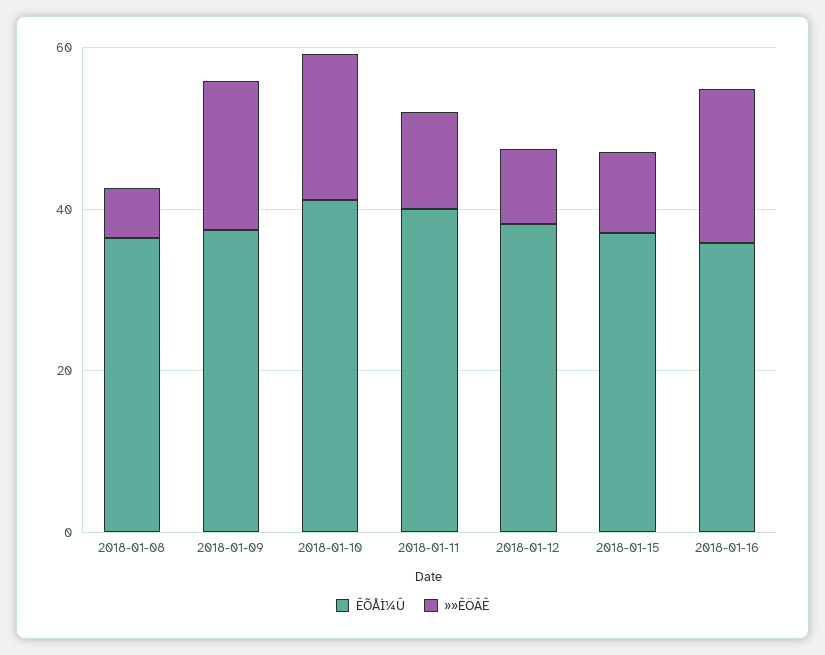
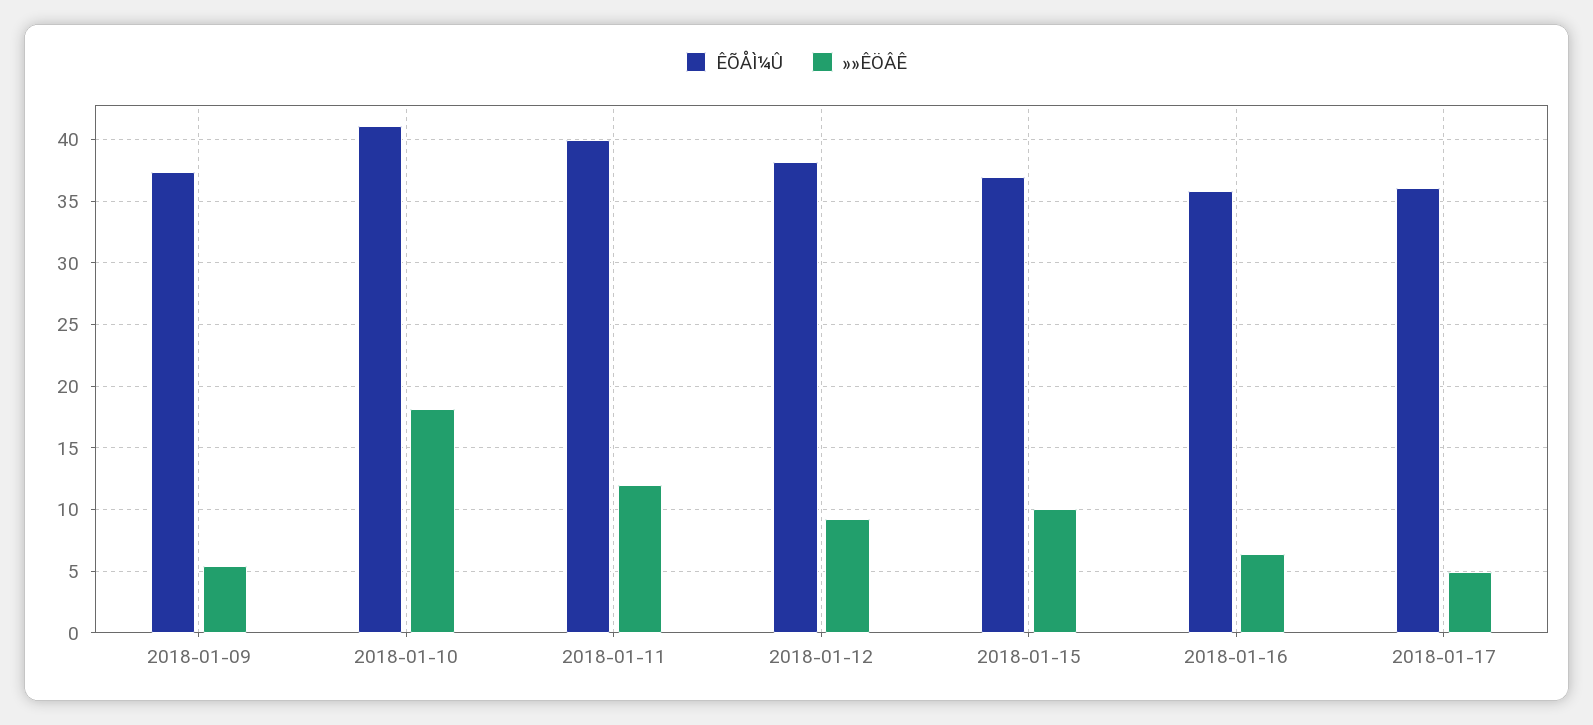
ÊÕÅÌ¼Û, 2018-01-08: 35 -> none
»»ÊÖÂÊ, 2018-01-08: 5 -> none
»»ÊÖÂÊ, 2018-01-09: 20 -> 5.5
»»ÊÖÂÊ, 2018-01-16: 20 -> 6.5
ÊÕÅÌ¼Û, 2018-01-17: none -> 36
»»ÊÖÂÊ, 2018-01-17: none -> 5

